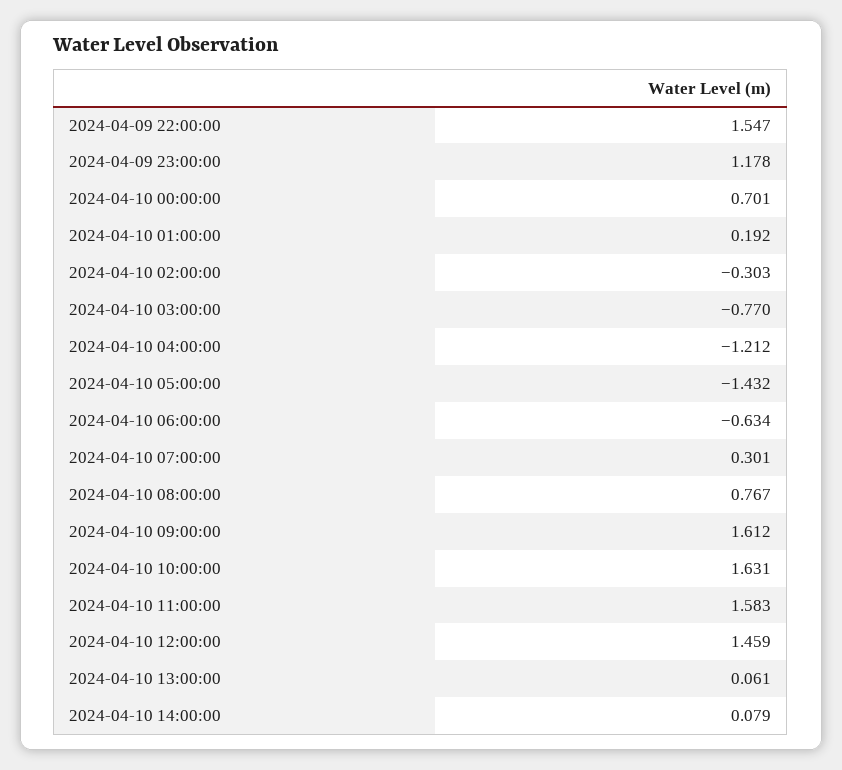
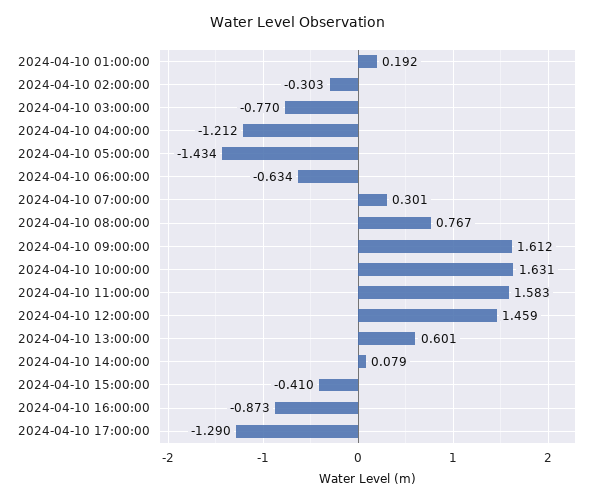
2024-04-09 22:00:00: 1.547 -> none
2024-04-09 23:00:00: 1.178 -> none
2024-04-10 00:00:00: 0.701 -> none
2024-04-10 05:00:00: -1.432 -> -1.434
2024-04-10 13:00:00: 0.061 -> 0.601
2024-04-10 15:00:00: none -> -0.41
2024-04-10 16:00:00: none -> -0.873
2024-04-10 17:00:00: none -> -1.29

